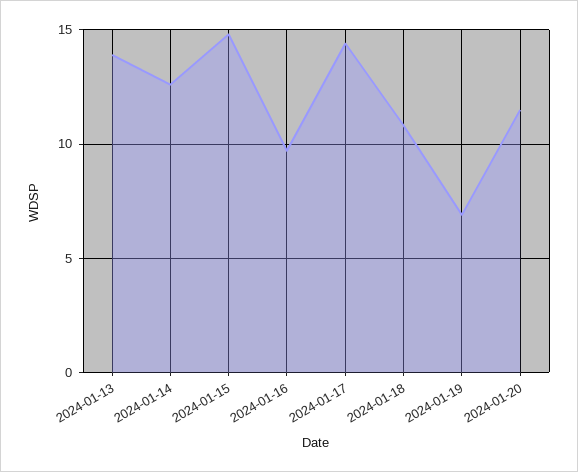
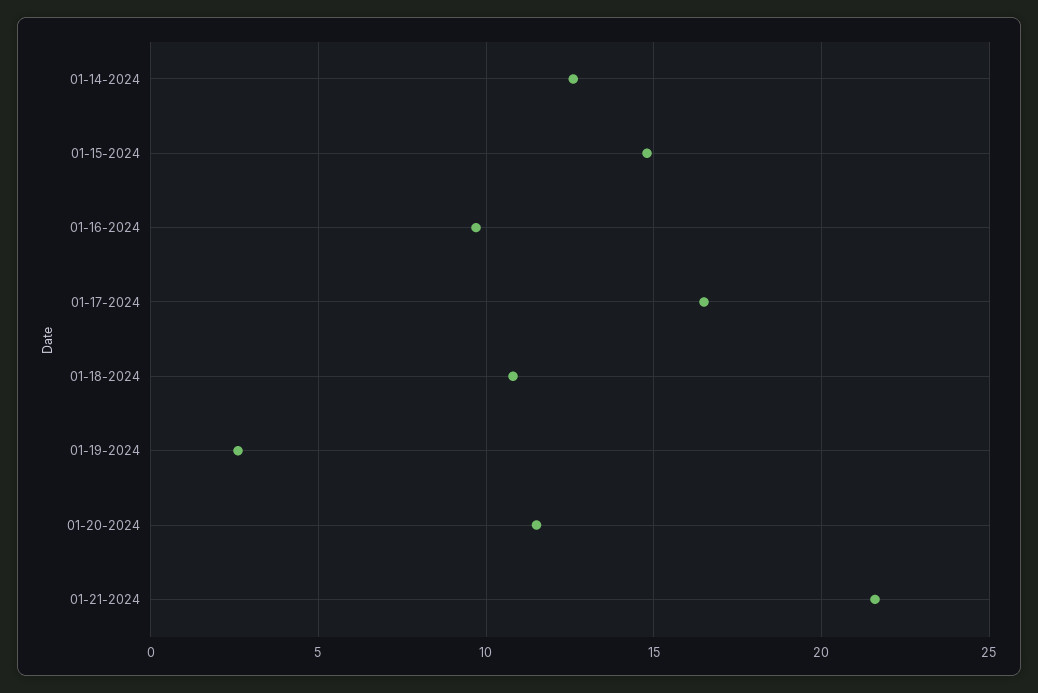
2024-01-13: 14 -> none
2024-01-17: 14.5 -> 16.5
2024-01-19: 7 -> 2.5
01-21-2024: none -> 21.5

